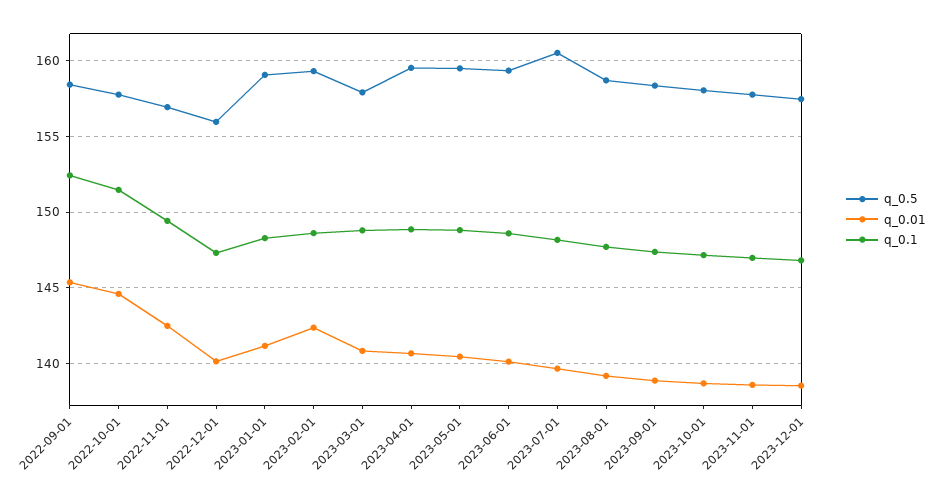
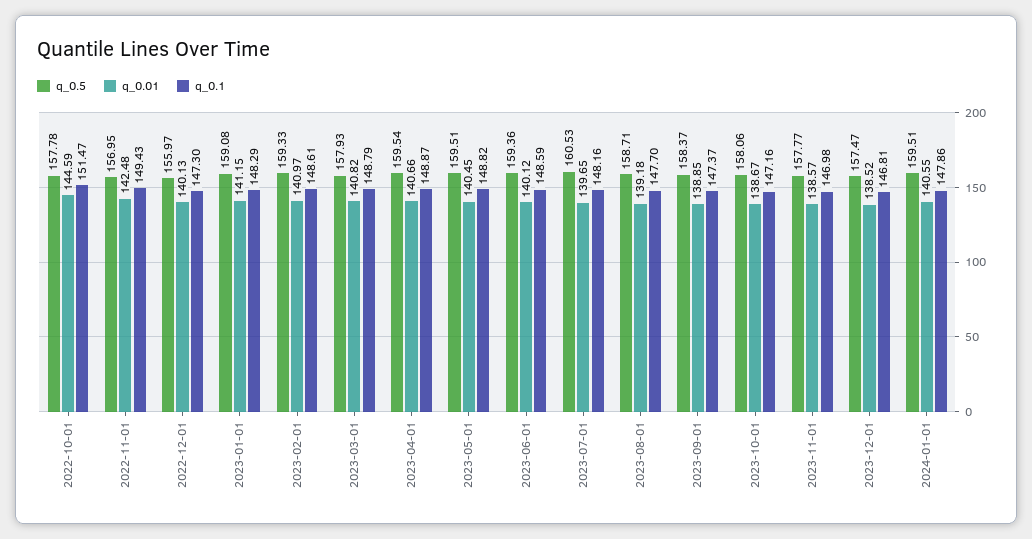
q_0.5, 2022-09-01: 158.5 -> none
q_0.01, 2022-09-01: 145.5 -> none
q_0.1, 2022-09-01: 152.5 -> none
q_0.01, 2023-02-01: 142.5 -> 140.97
q_0.5, 2024-01-01: none -> 159.51
q_0.01, 2024-01-01: none -> 140.55
q_0.1, 2024-01-01: none -> 147.86

